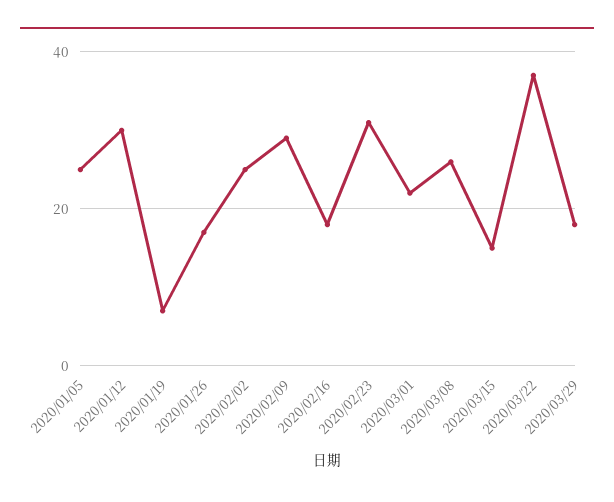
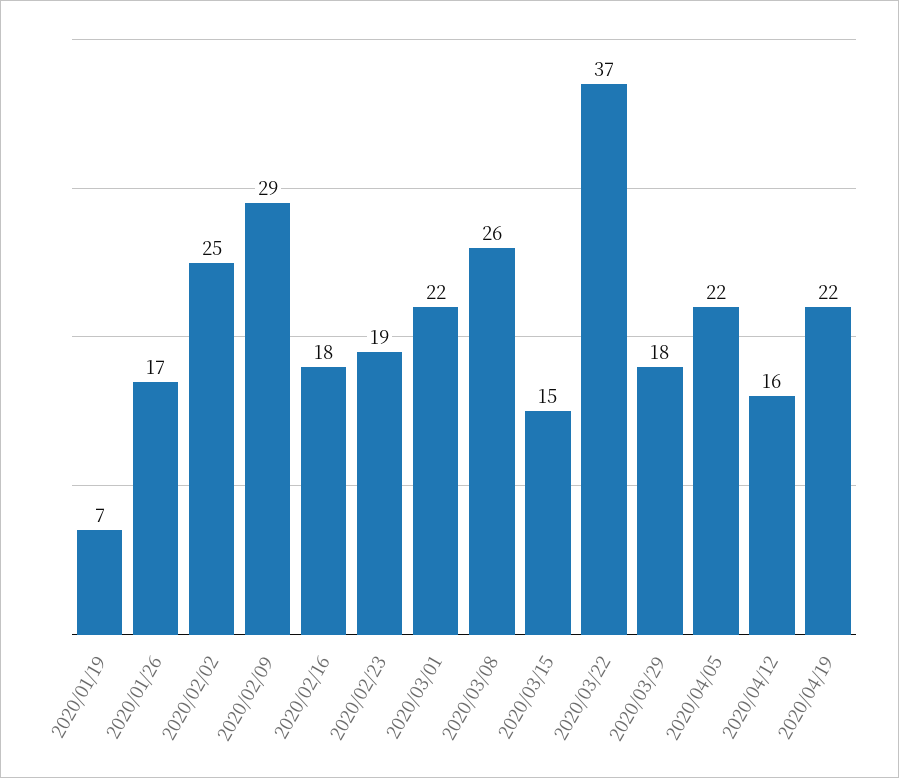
2020/01/05: 25 -> none
2020/01/12: 30 -> none
2020/02/23: 30 -> 19
2020/04/05: none -> 22
2020/04/12: none -> 16
2020/04/19: none -> 22

